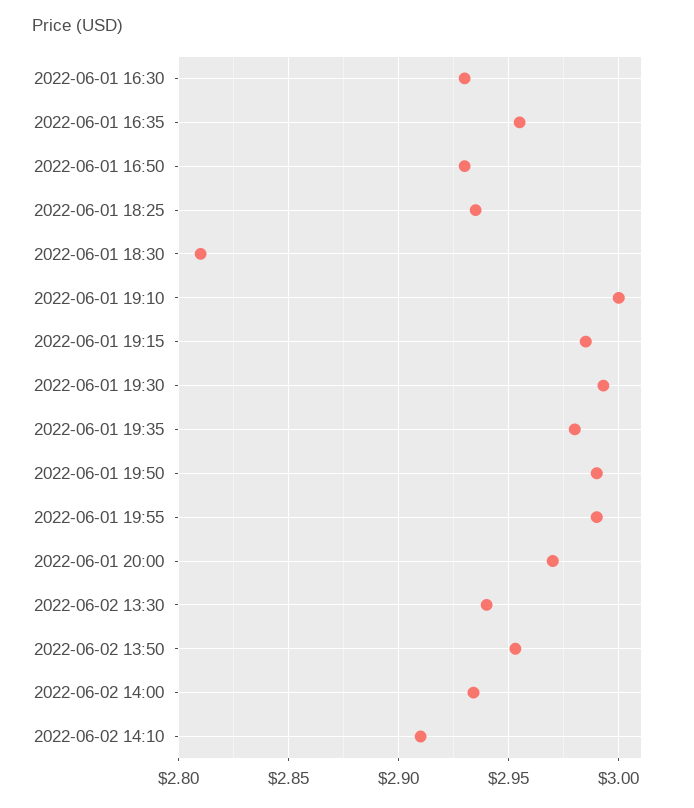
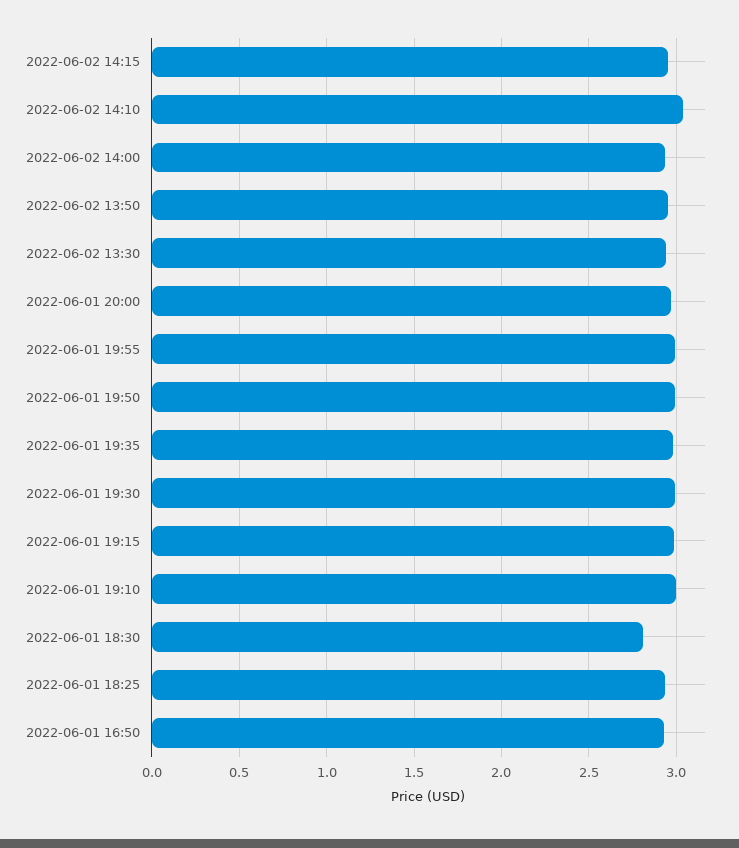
2022-06-01 16:30: 2.93 -> none
2022-06-01 16:35: 2.955 -> none
2022-06-02 14:10: 2.91 -> 3.05
2022-06-02 14:15: none -> 2.95

